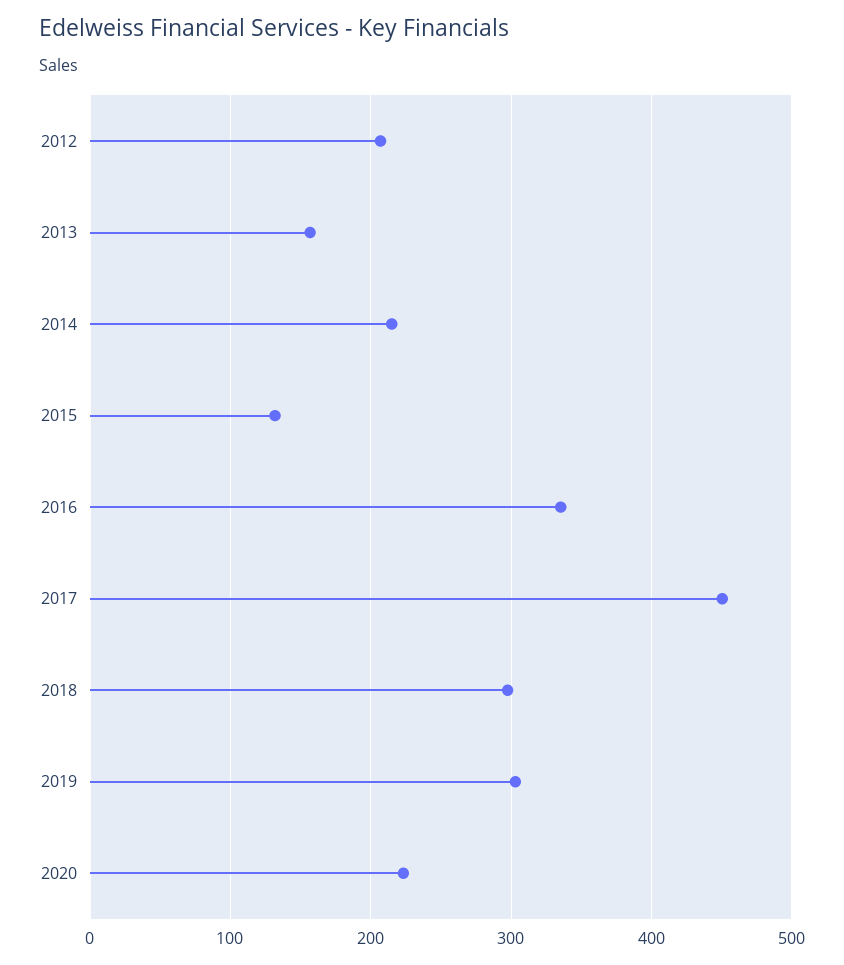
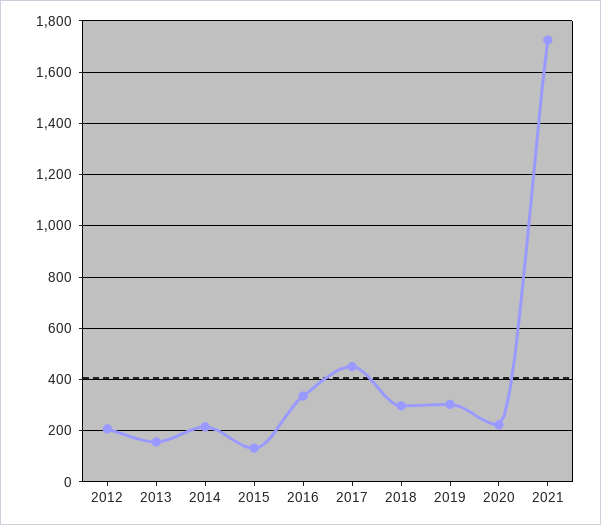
2021: none -> 1725

